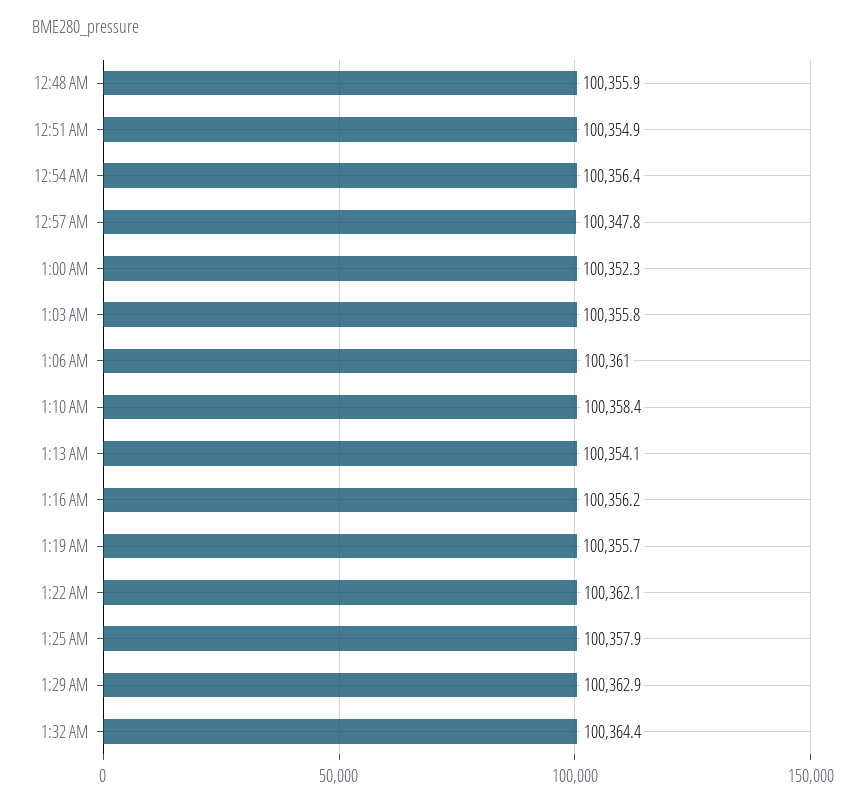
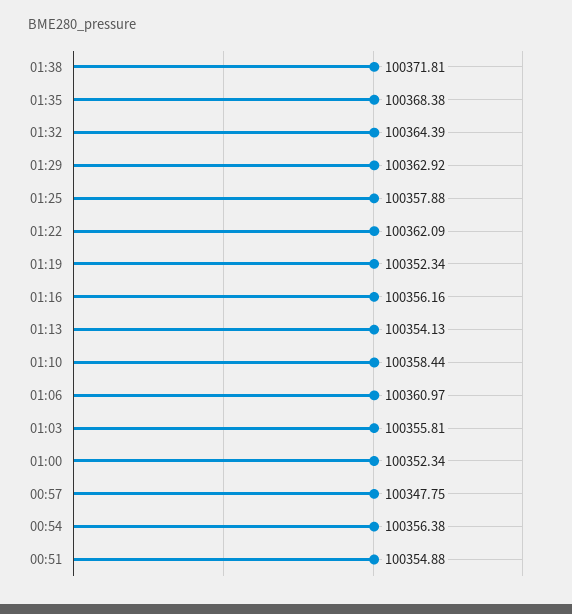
12:48 AM: 100355.9 -> none
1:19 AM: 100355.7 -> 100352.34
01:38: none -> 100371.81
01:35: none -> 100368.38

